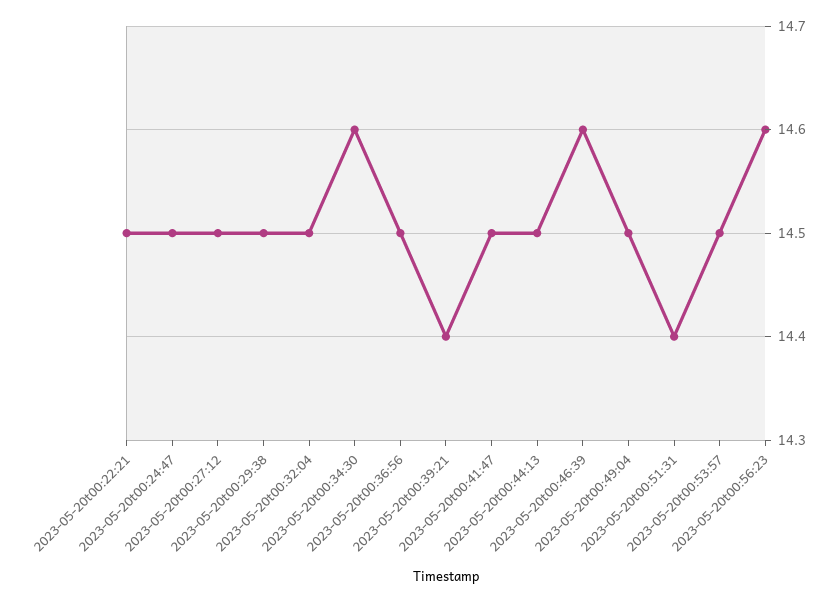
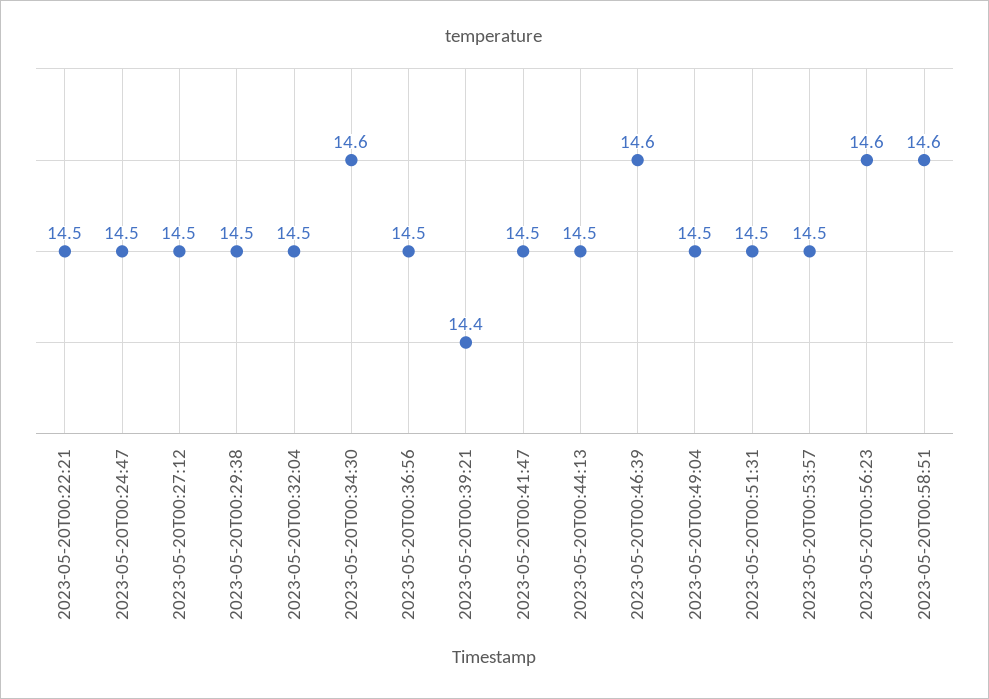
2023-05-20t00:51:31: 14.4 -> 14.5
2023-05-20T00:58:51: none -> 14.6

